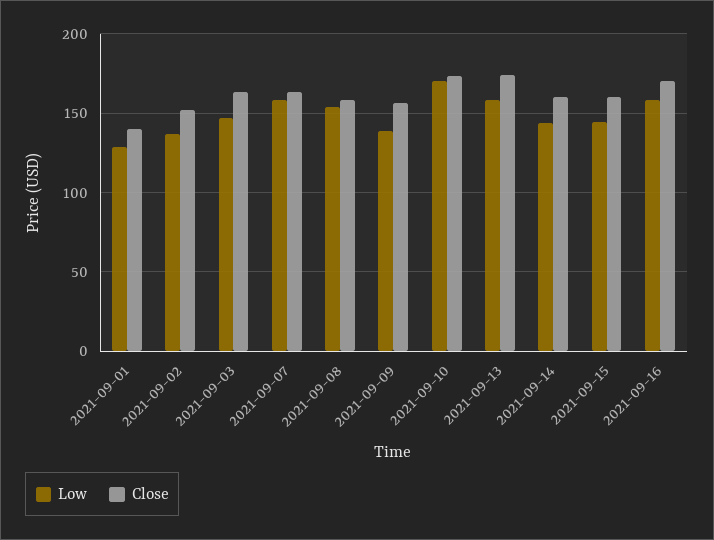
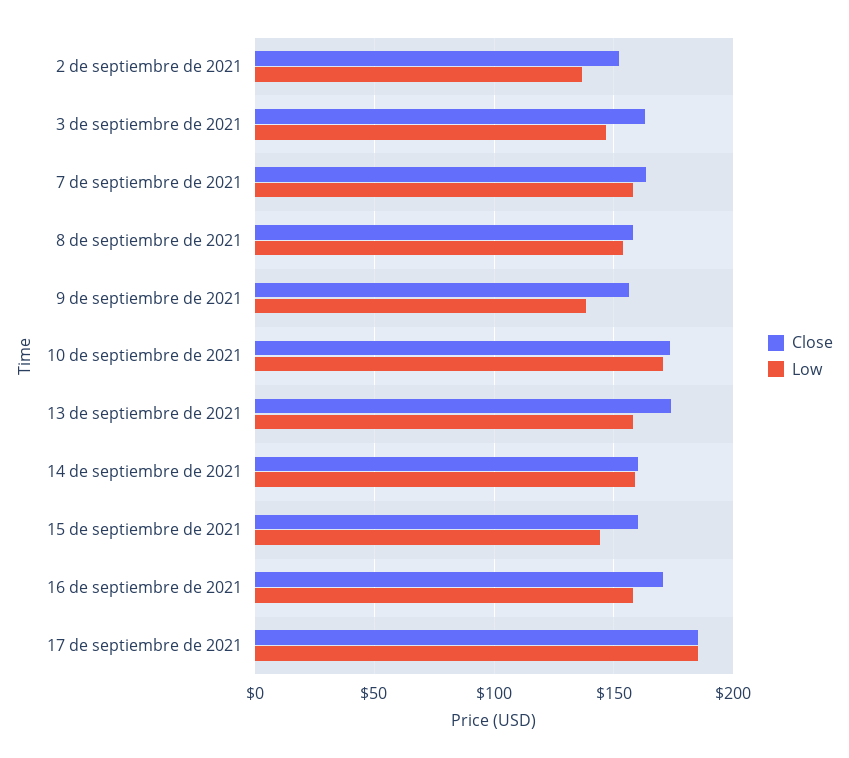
Low, 2021-09-01: 130 -> none
Close, 2021-09-01: 140 -> none
Low, 2021-09-14: 145 -> 160
Close, 17 de septiembre de 2021: none -> 185
Low, 17 de septiembre de 2021: none -> 185

